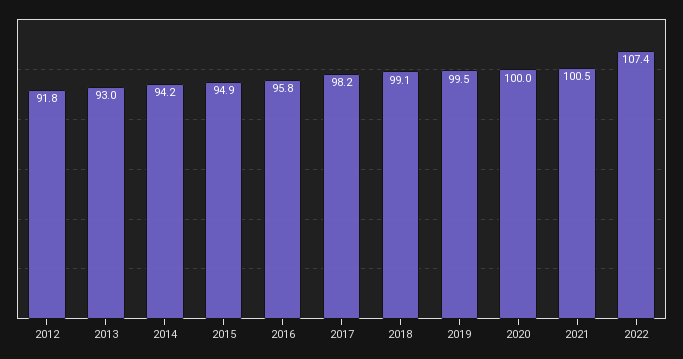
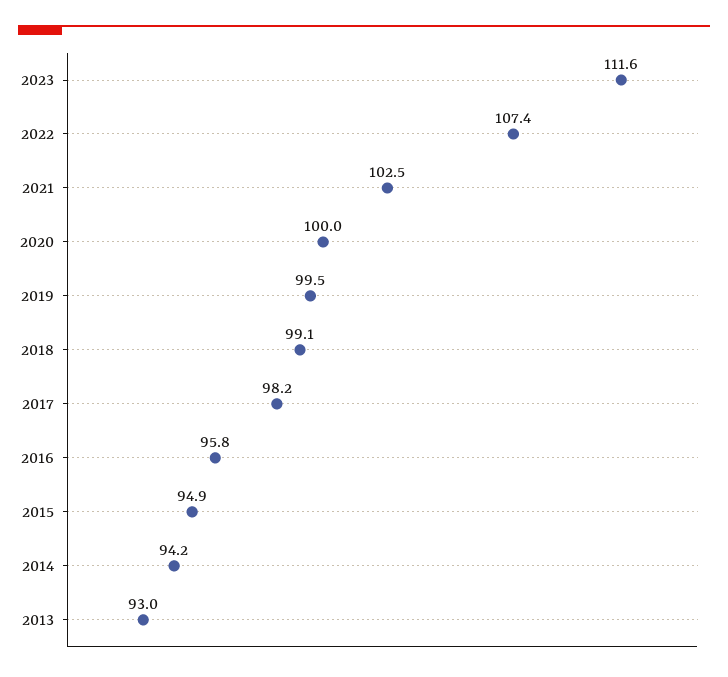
2012: 91.8 -> none
2021: 100.5 -> 102.5
2023: none -> 111.6

